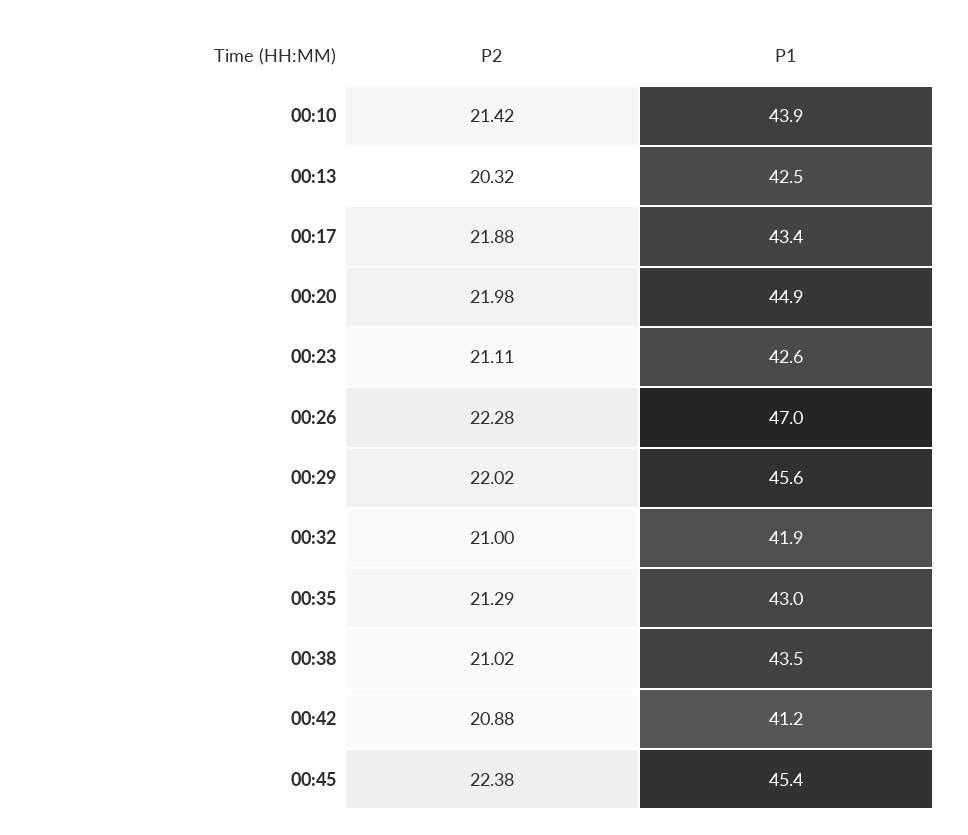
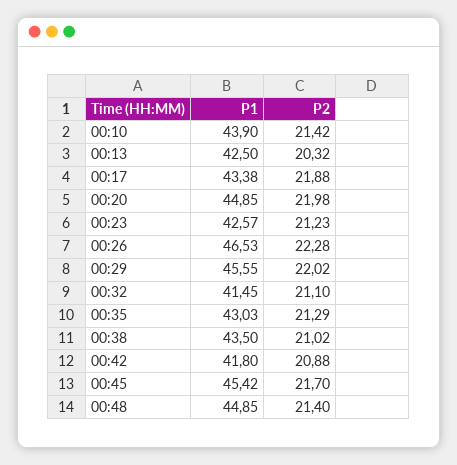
P2, 00:23: 21.11 -> 21.23
P1, 00:26: 47 -> 46.53
P2, 00:32: 21 -> 21.1
P1, 00:32: 41.9 -> 41.45
P1, 00:42: 41.2 -> 41.8
P2, 00:45: 22.38 -> 21.7
P1, 00:48: none -> 44.85
P2, 00:48: none -> 21.4

